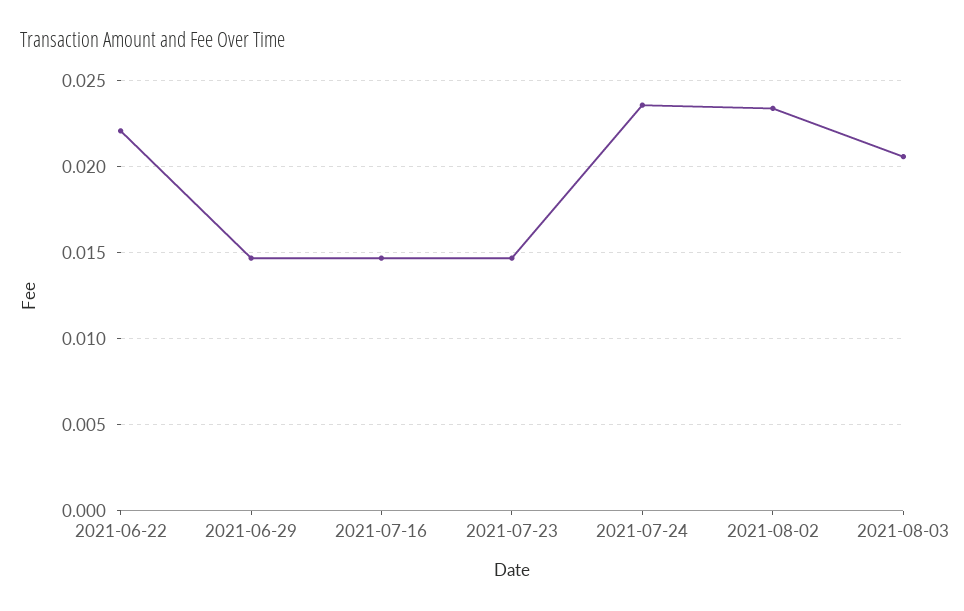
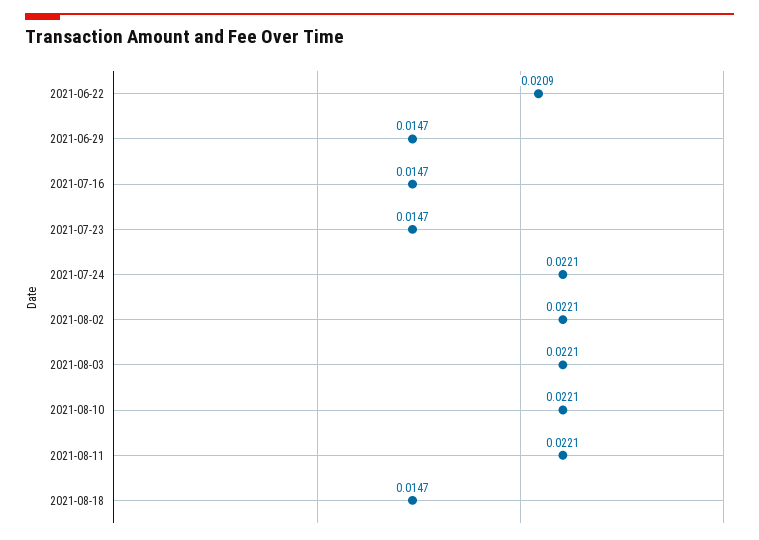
2021-06-22: 0.022 -> 0.0209
2021-07-24: 0.0235 -> 0.0221
2021-08-02: 0.0235 -> 0.0221
2021-08-03: 0.0205 -> 0.0221
2021-08-10: none -> 0.0221
2021-08-11: none -> 0.0221
2021-08-18: none -> 0.0147

